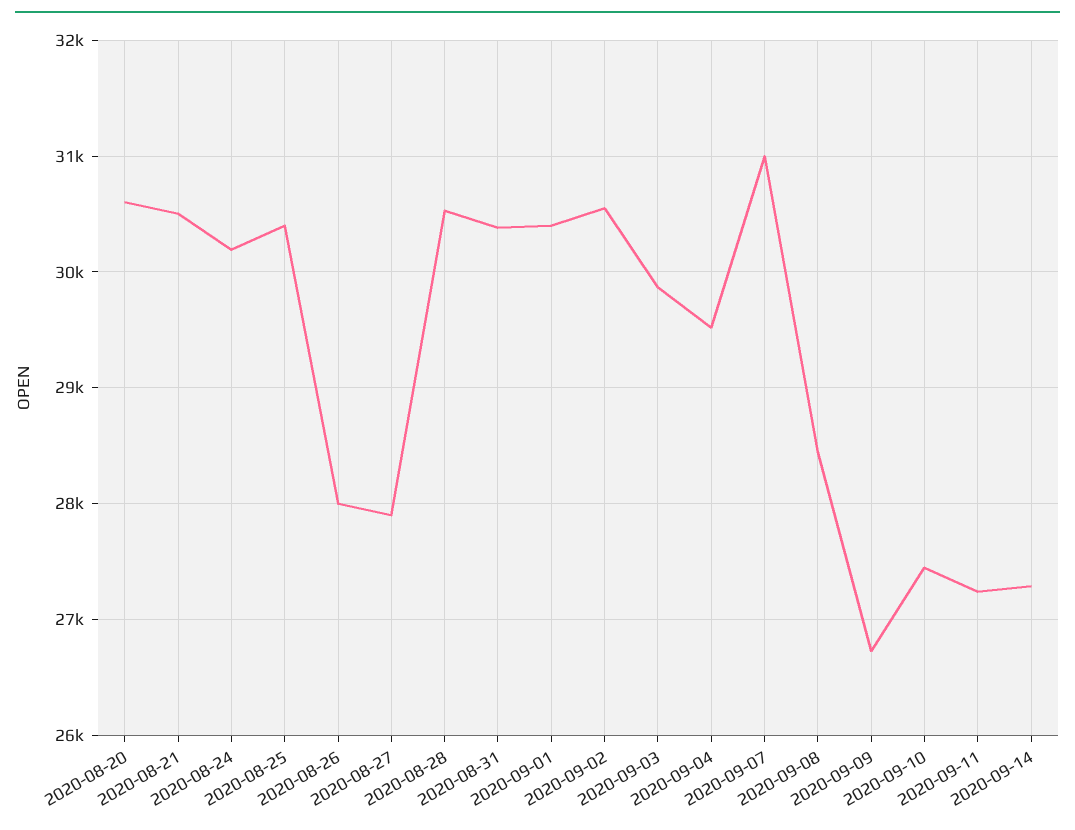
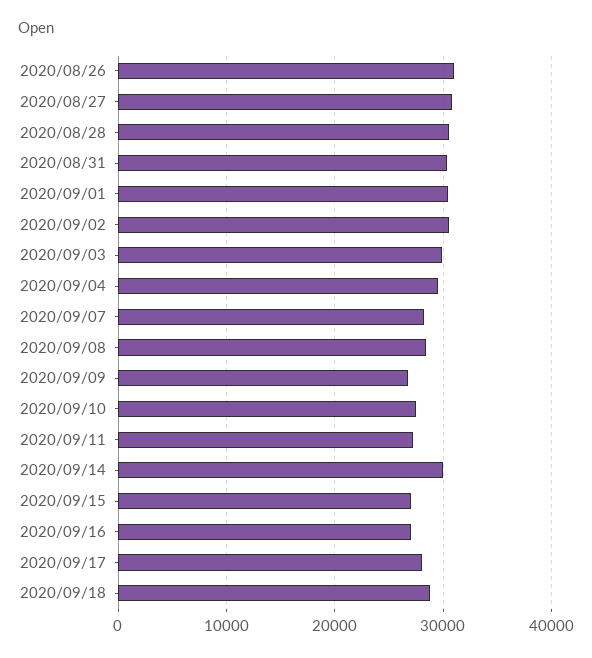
2020-08-20: 30600 -> none
2020-08-21: 30500 -> none
2020-08-24: 30200 -> none
2020-08-25: 30400 -> none
2020-08-26: 28000 -> 31000
2020-08-27: 27900 -> 31000
2020-09-07: 31000 -> 28000
2020-09-14: 27300 -> 30000
2020/09/15: none -> 27000
2020/09/16: none -> 27000
2020/09/17: none -> 28000
2020/09/18: none -> 29000

